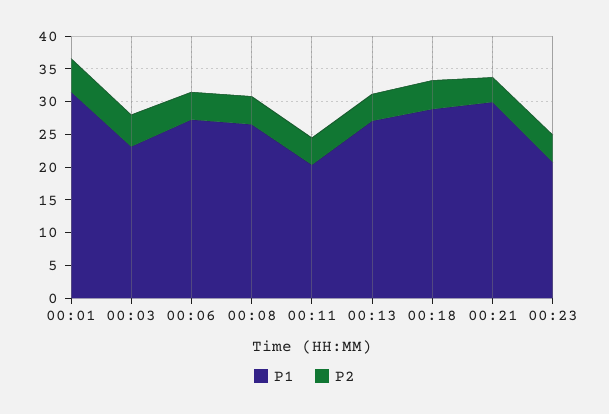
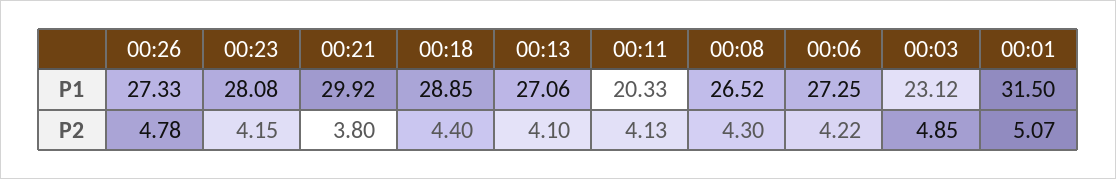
P1, 00:23: 20 -> 28.08
P1, 00:26: none -> 27.33
P2, 00:26: none -> 4.78

